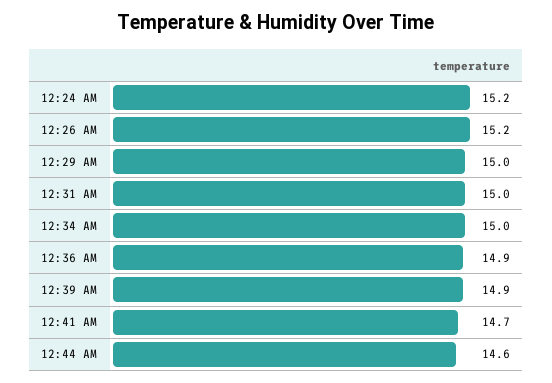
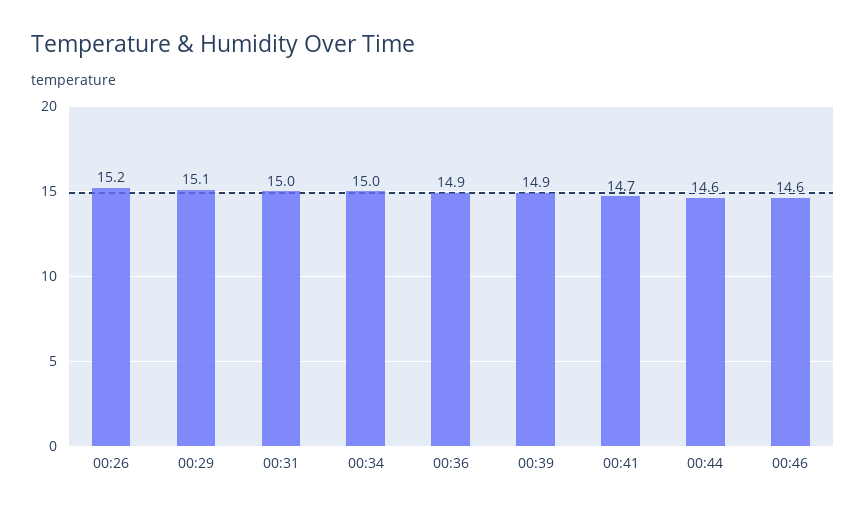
12:24 AM: 15.2 -> none
12:29 AM: 15 -> 15.1
00:46: none -> 14.6

